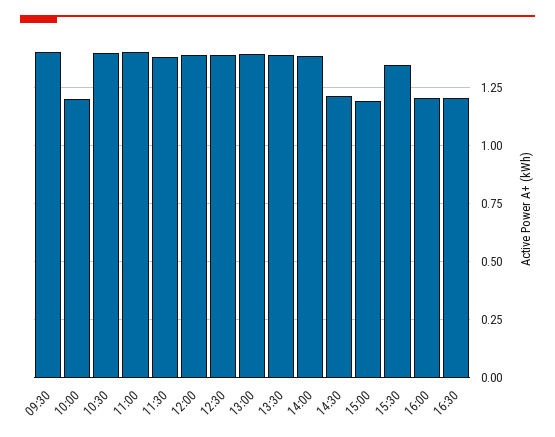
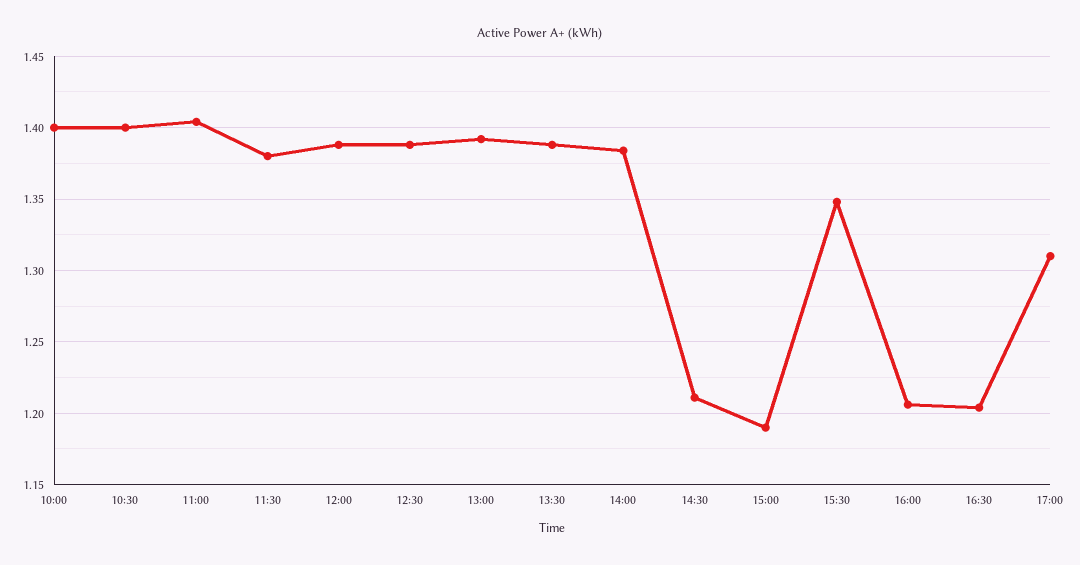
09:30: 1.4 -> none
10:00: 1.2 -> 1.4
17:00: none -> 1.31

